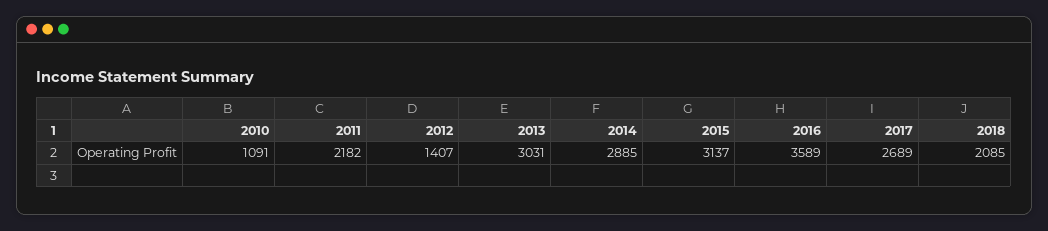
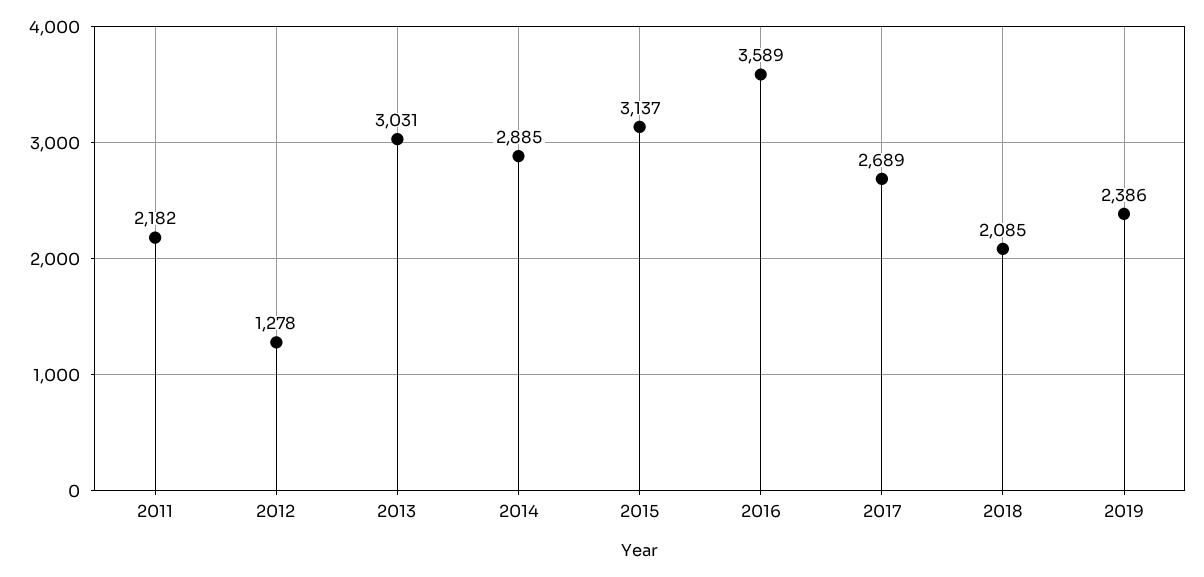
2010: 1091 -> none
2012: 1407 -> 1278
2019: none -> 2386

